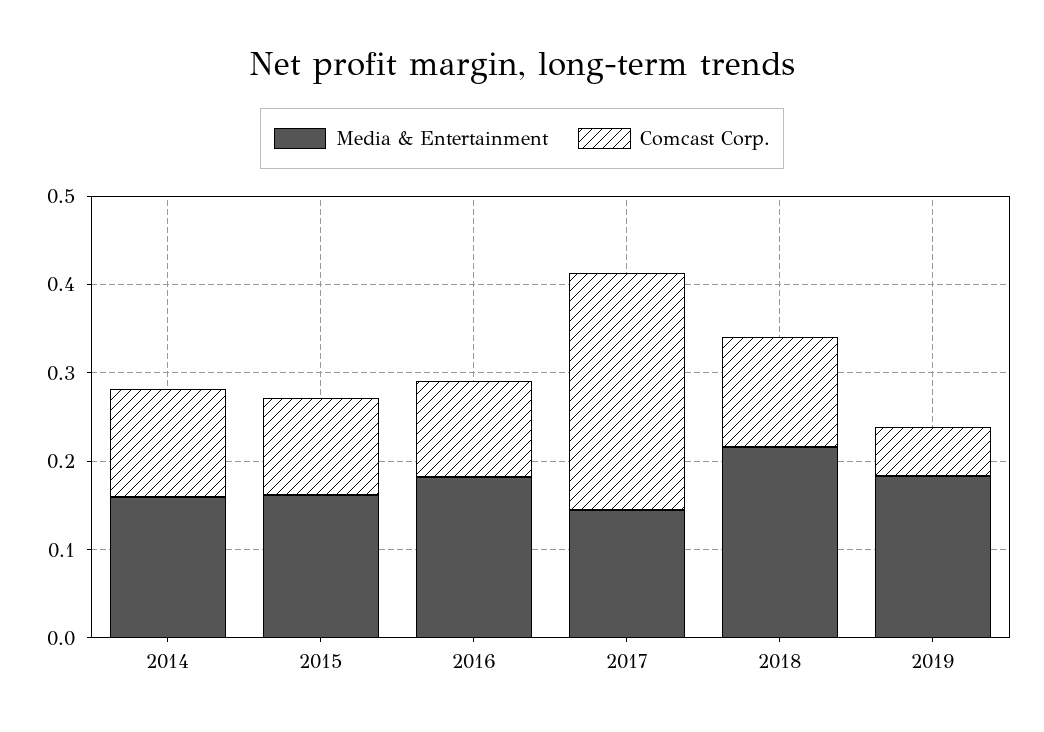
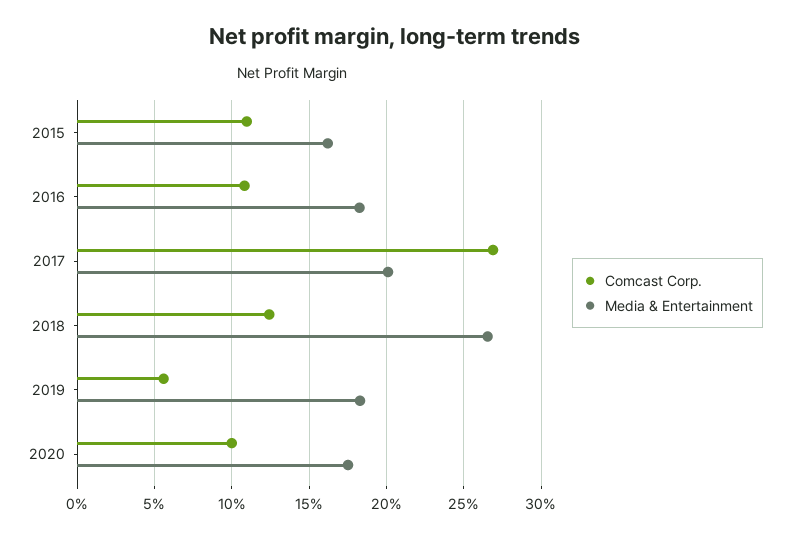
Media & Entertainment, 2014: 0.16 -> none
Comcast Corp., 2014: 0.12 -> none
Media & Entertainment, 2017: 0.14 -> 0.2
Media & Entertainment, 2018: 0.22 -> 0.265
Comcast Corp., 2020: none -> 0.1
Media & Entertainment, 2020: none -> 0.175

